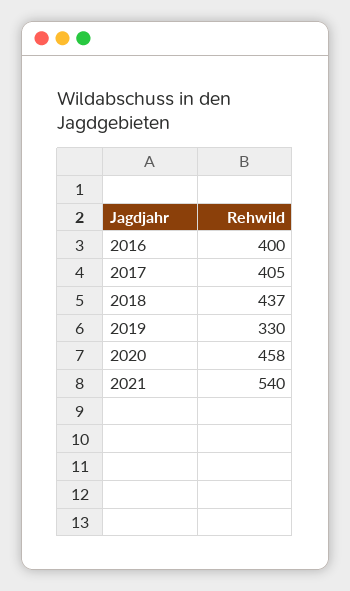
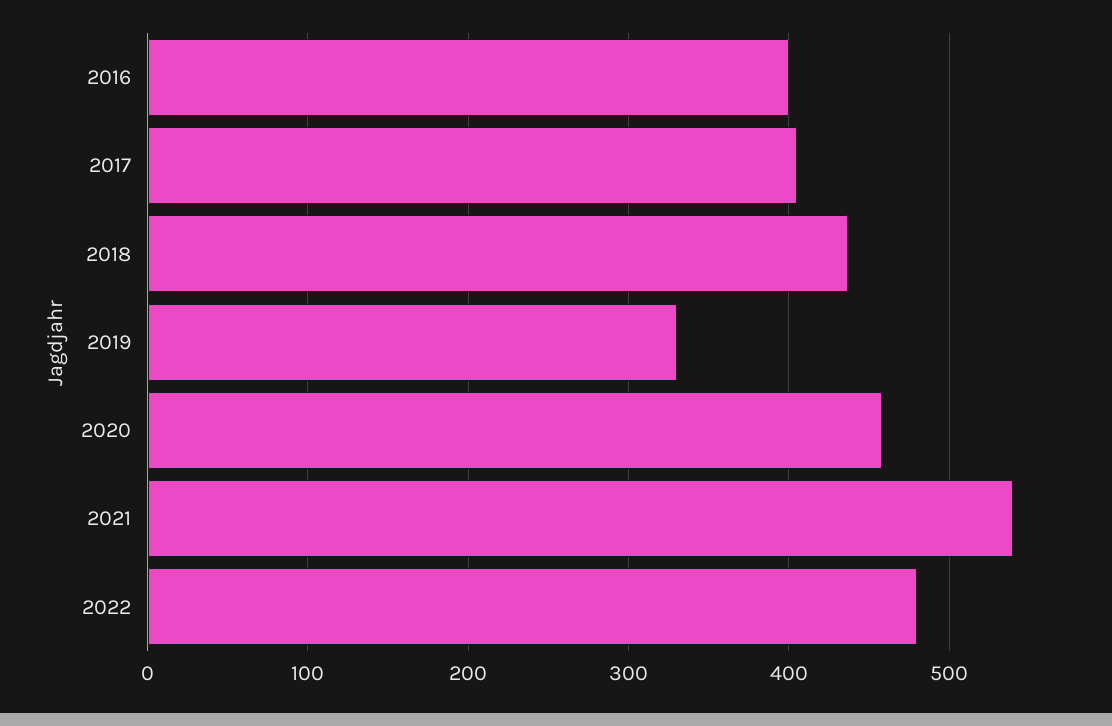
2022: none -> 480

